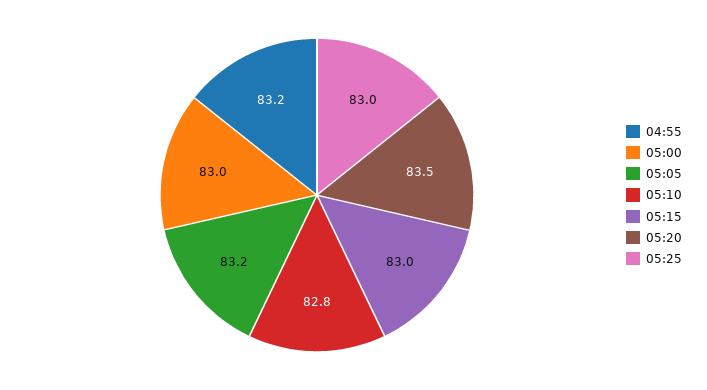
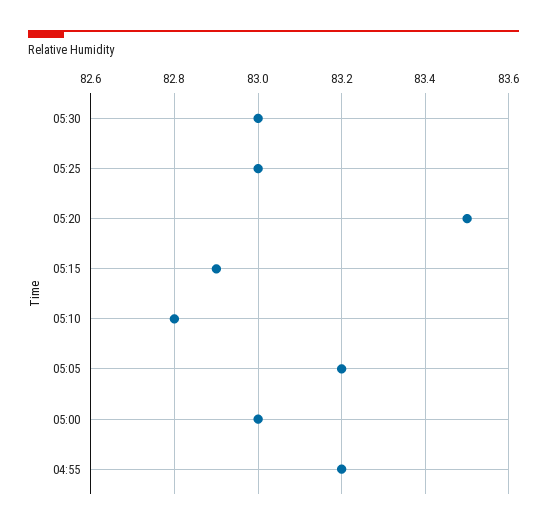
05:15: 83 -> 82.9
05:30: none -> 83

